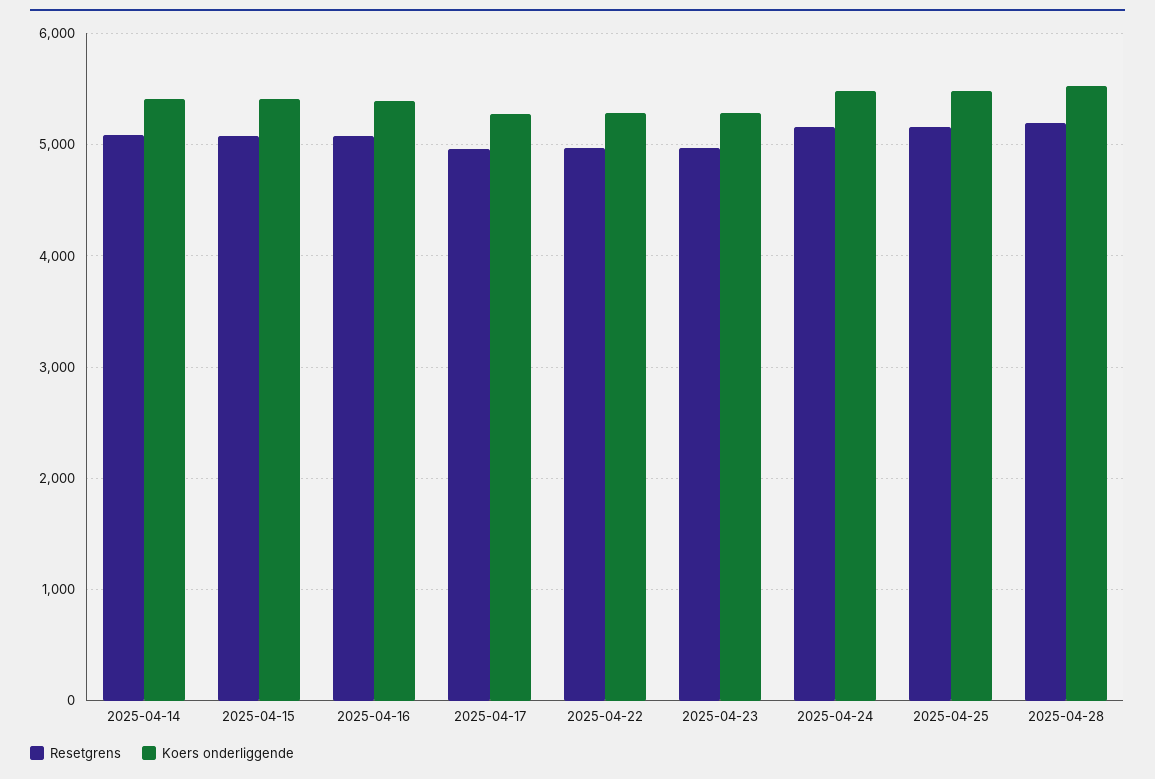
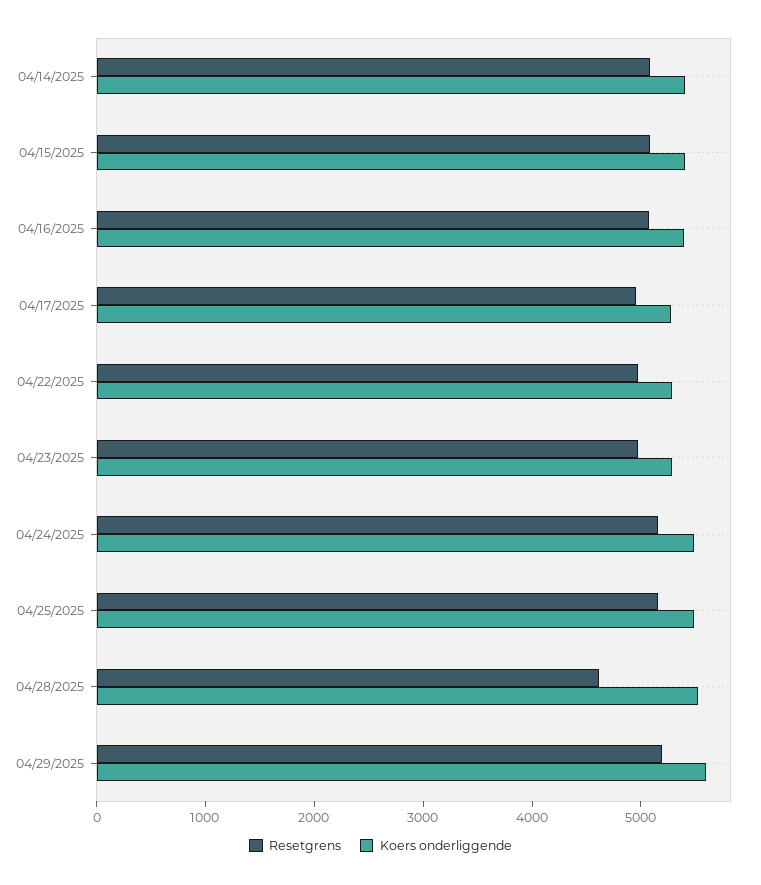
Resetgrens, 2025-04-28: 5200 -> 4600
Resetgrens, 04/29/2025: none -> 5200
Koers onderliggende, 04/29/2025: none -> 5600

